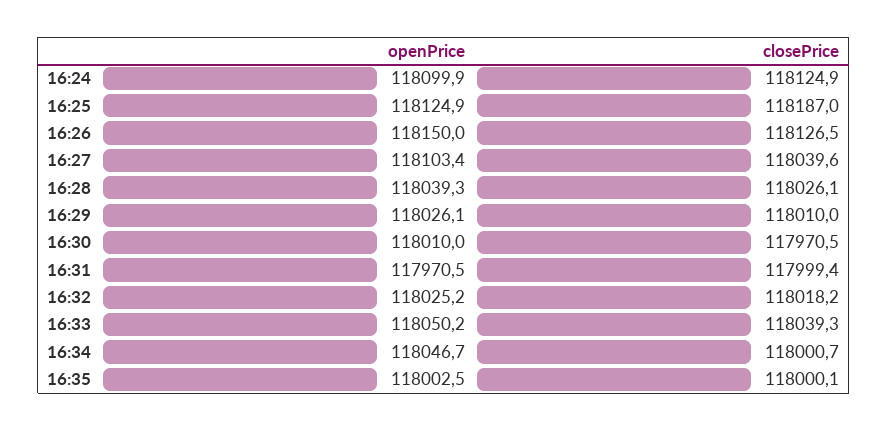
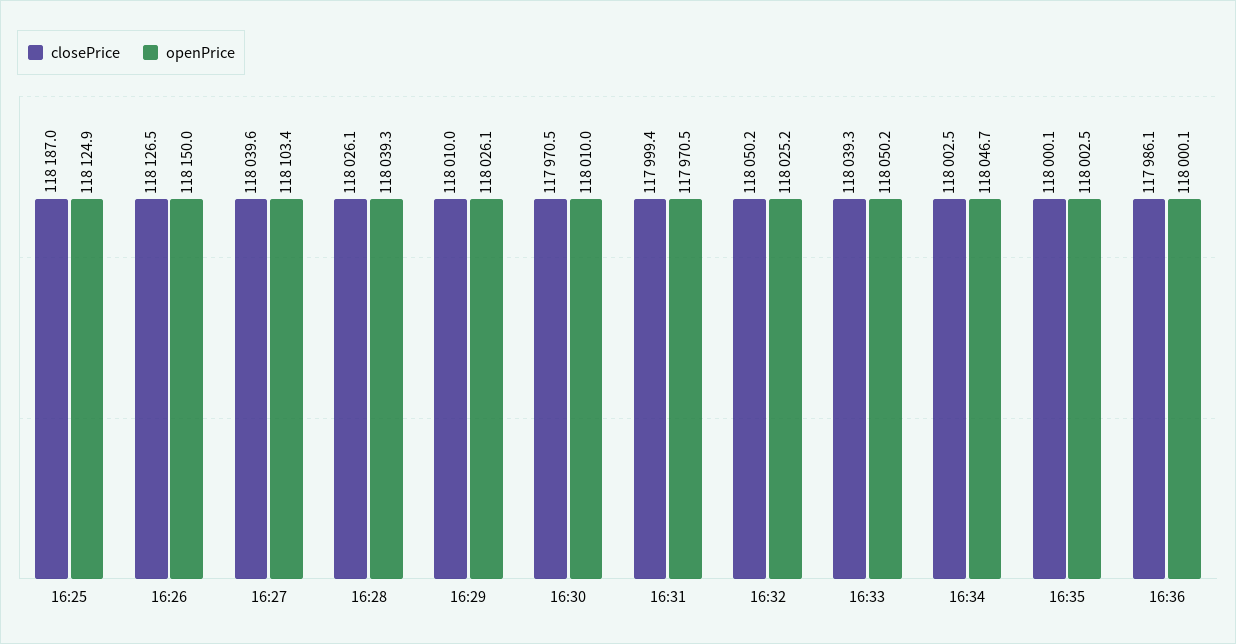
openPrice, 16:24: 118099.9 -> none
closePrice, 16:24: 118124.9 -> none
closePrice, 16:32: 118018.2 -> 118050.2
closePrice, 16:34: 118000.7 -> 118002.5
closePrice, 16:36: none -> 117986.1
openPrice, 16:36: none -> 118000.1

